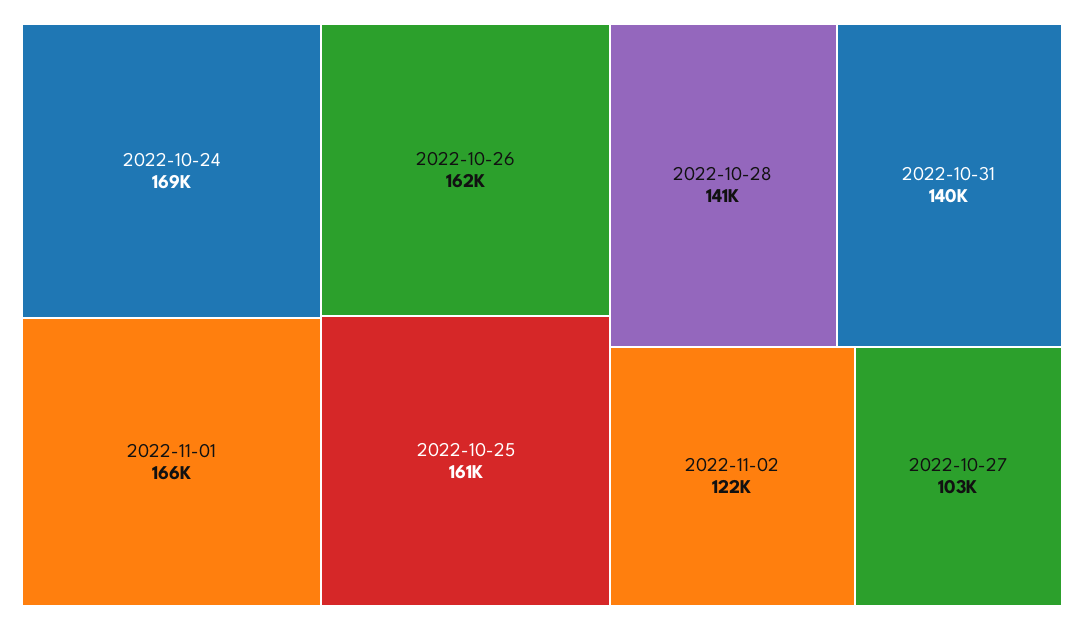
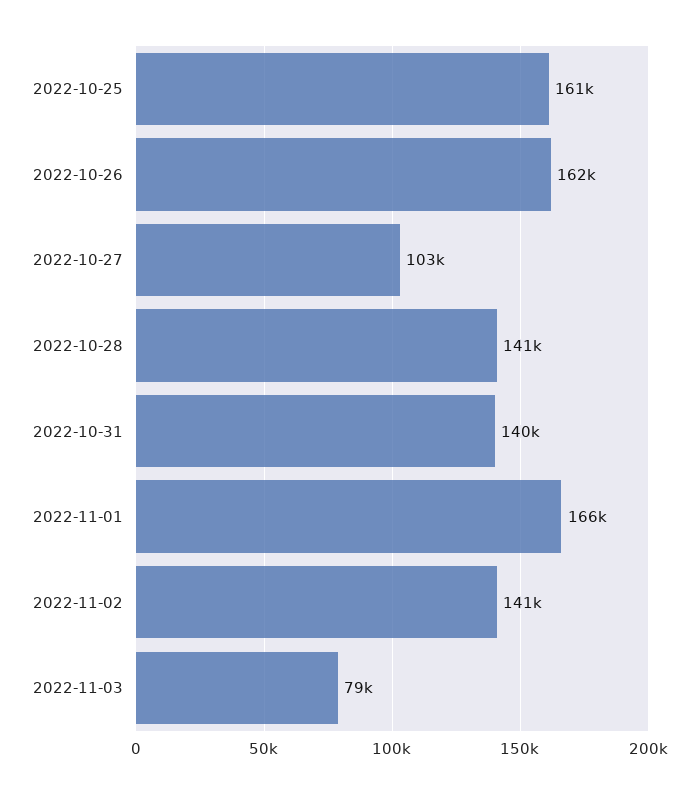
2022-10-24: 169000 -> none
2022-11-02: 122000 -> 141000
2022-11-03: none -> 79000

